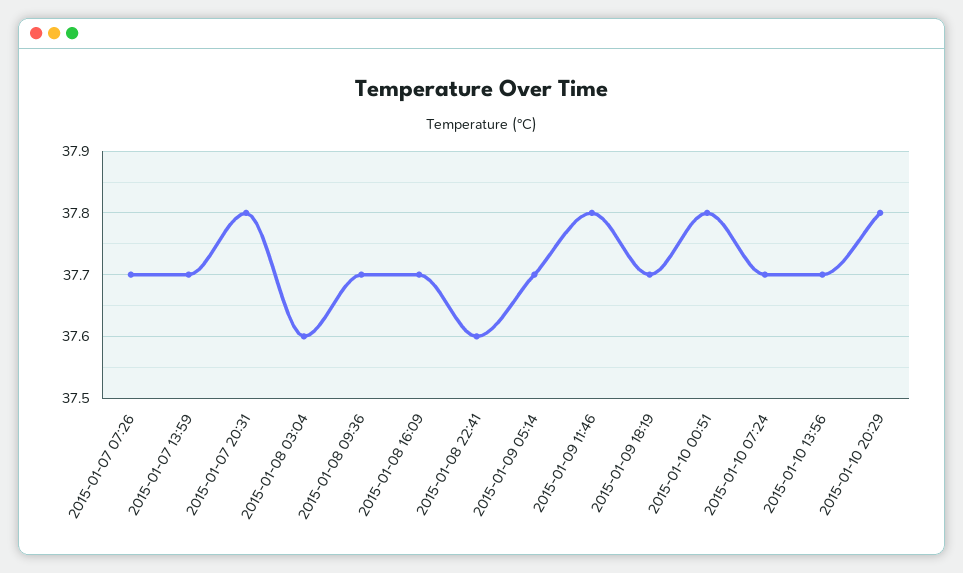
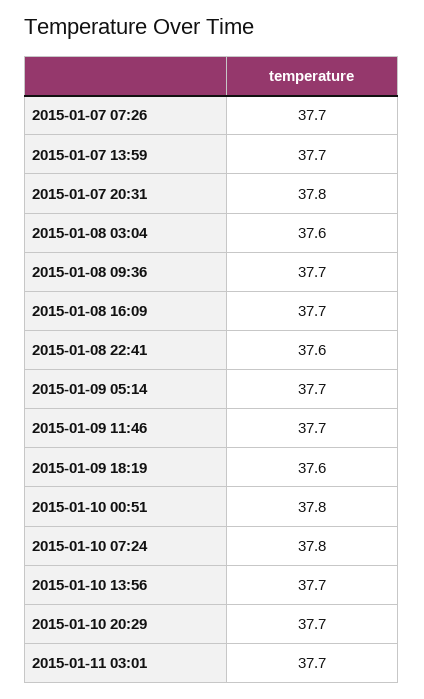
2015-01-09 11:46: 37.8 -> 37.7
2015-01-09 18:19: 37.7 -> 37.6
2015-01-10 07:24: 37.7 -> 37.8
2015-01-10 20:29: 37.8 -> 37.7
2015-01-11 03:01: none -> 37.7

